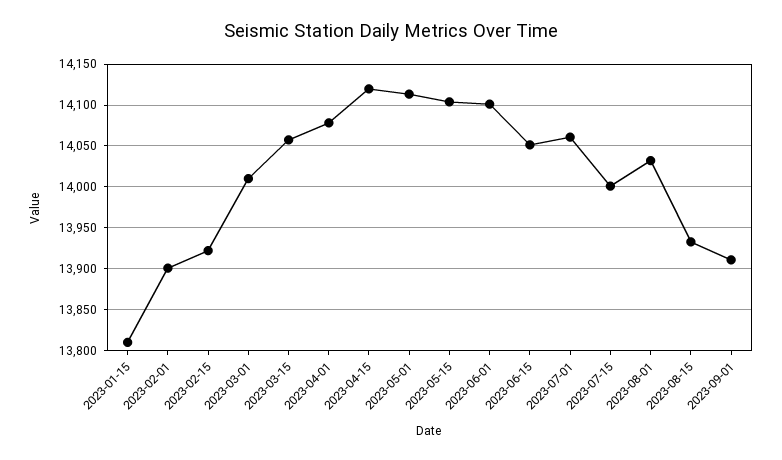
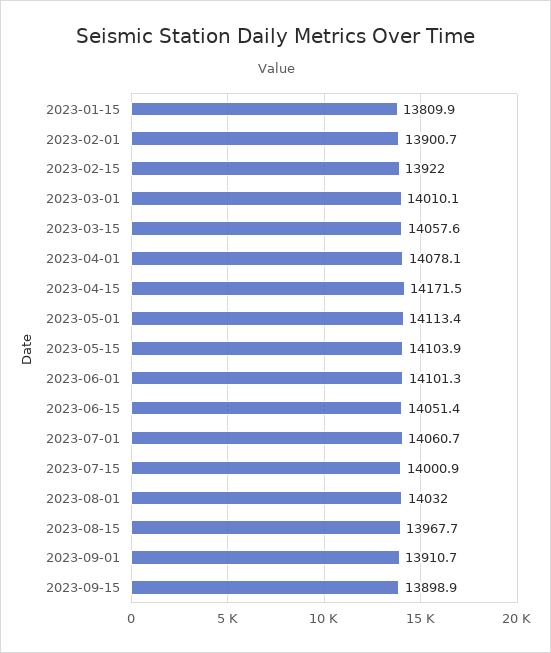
2023-04-15: 14120 -> 14171.5
2023-08-15: 13930 -> 13967.7
2023-09-15: none -> 13898.9

